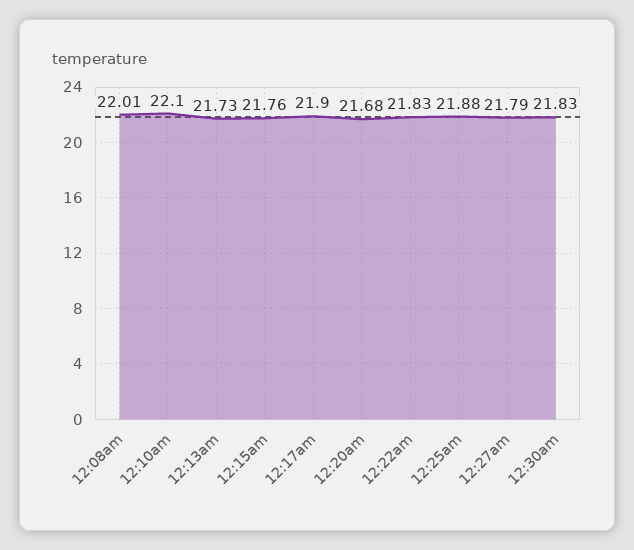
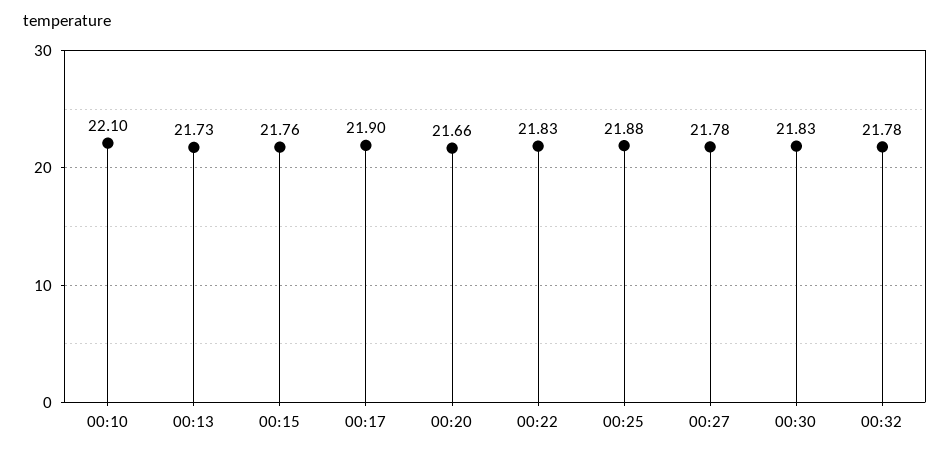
12:08am: 22.01 -> none
12:20am: 21.68 -> 21.66
12:27am: 21.79 -> 21.78
00:32: none -> 21.78

